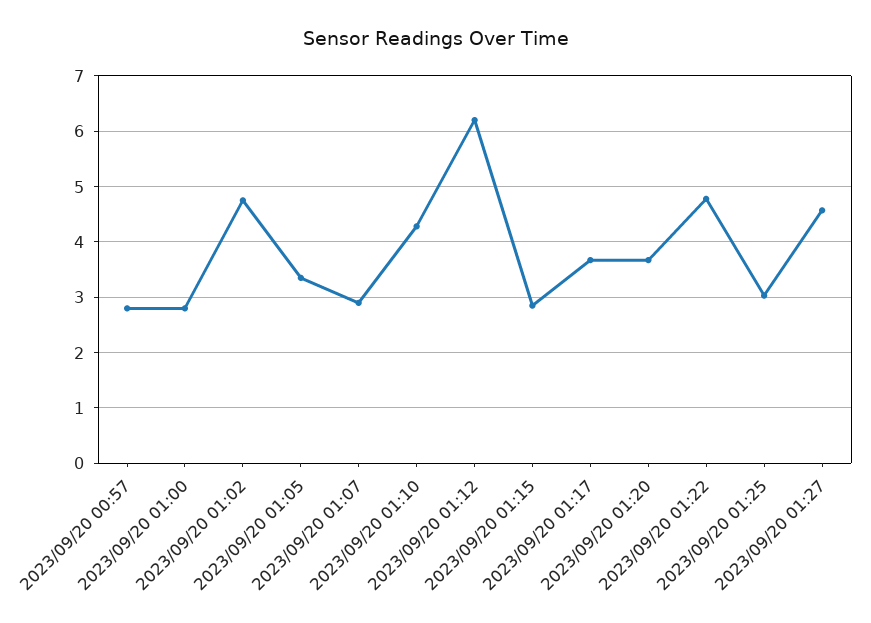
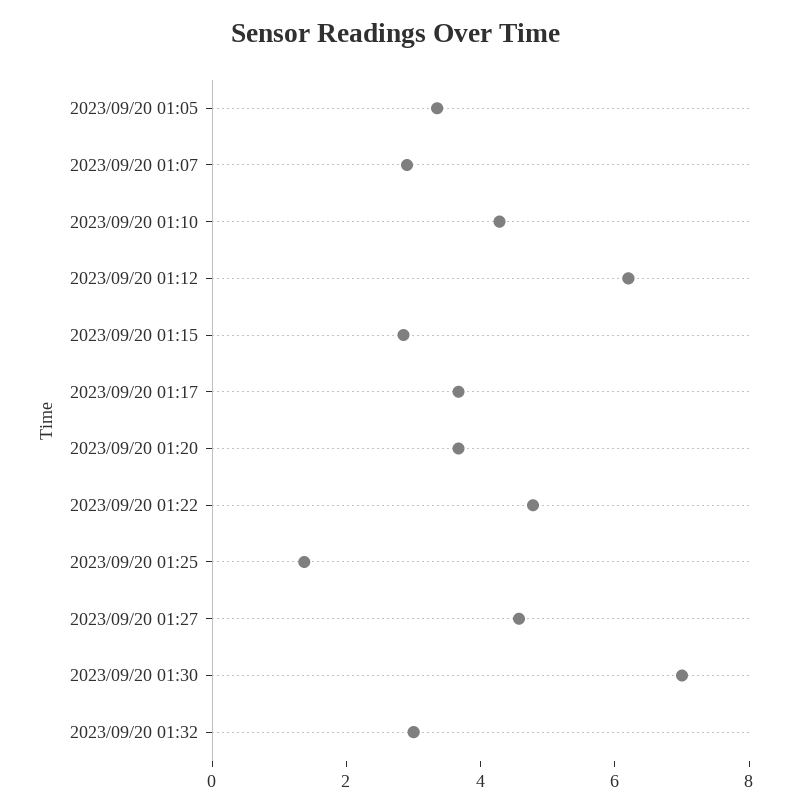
2023/09/20 00:57: 2.8 -> none
2023/09/20 01:00: 2.8 -> none
2023/09/20 01:02: 4.8 -> none
2023/09/20 01:25: 3 -> 1.5
2023/09/20 01:30: none -> 7
2023/09/20 01:32: none -> 3

